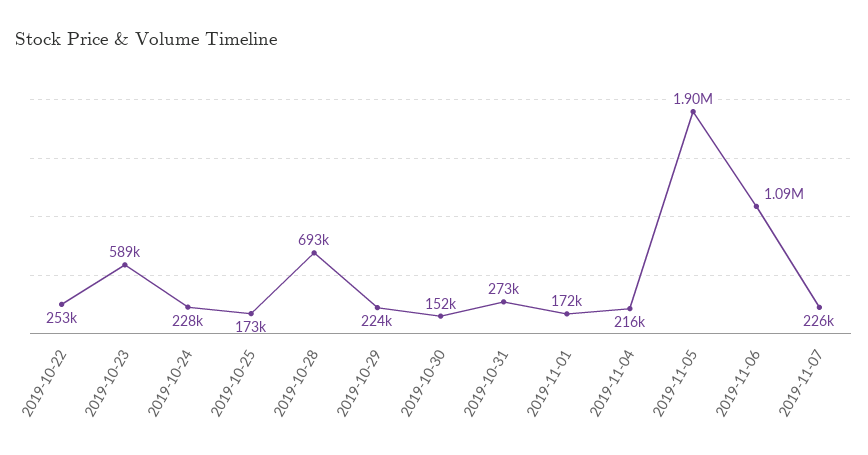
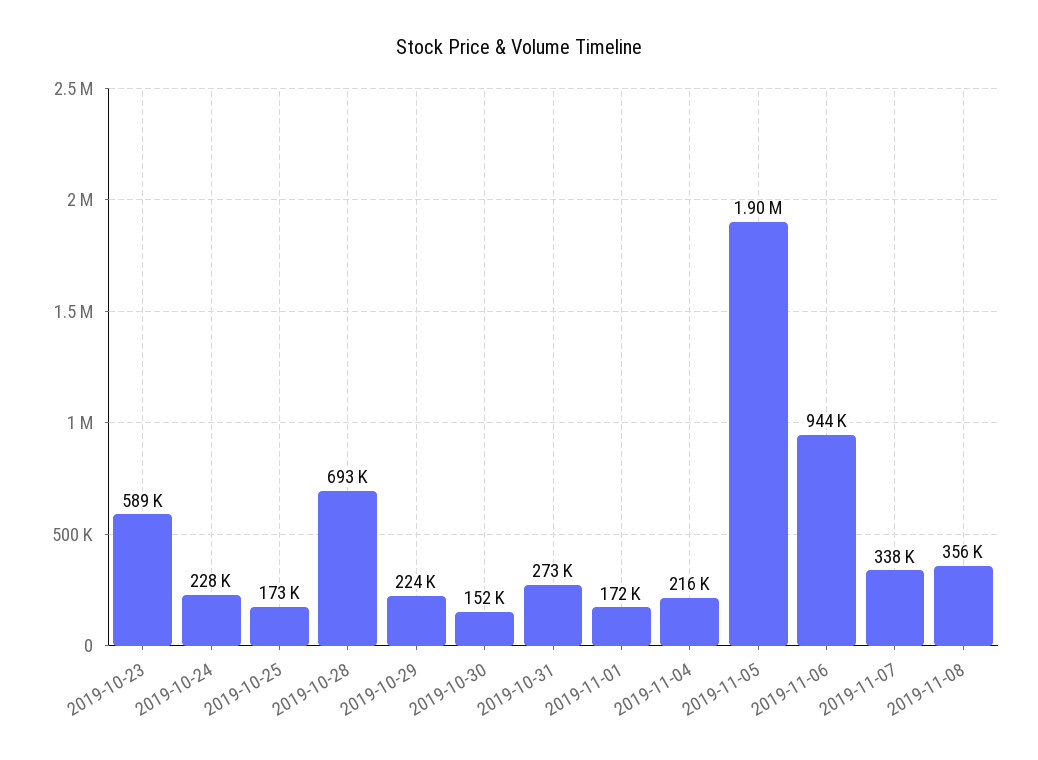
2019-10-22: 253000 -> none
2019-11-06: 1090000 -> 944000
2019-11-07: 226000 -> 338000
2019-11-08: none -> 356000

